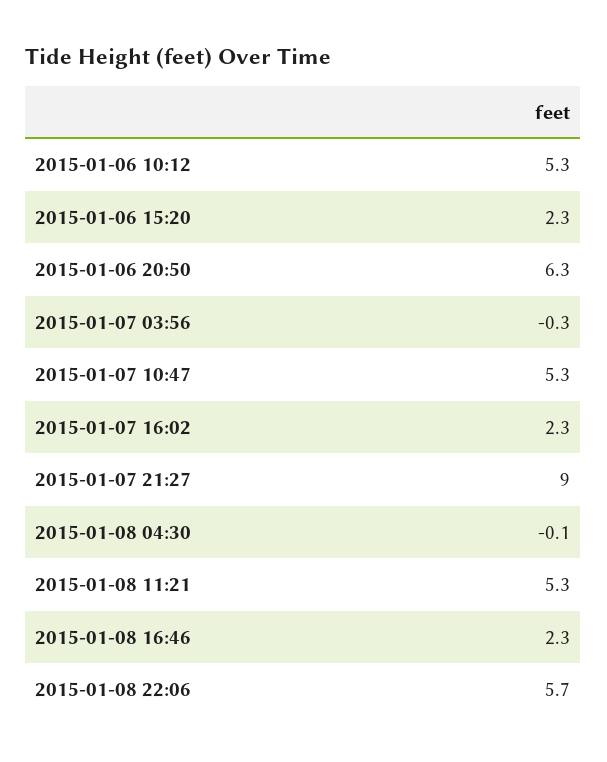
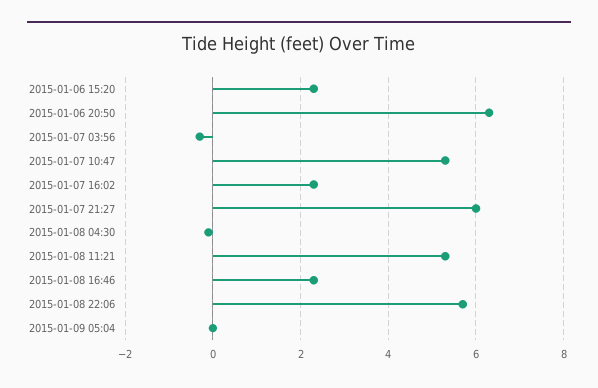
2015-01-06 10:12: 5.3 -> none
2015-01-07 21:27: 9 -> 6
2015-01-09 05:04: none -> 0

